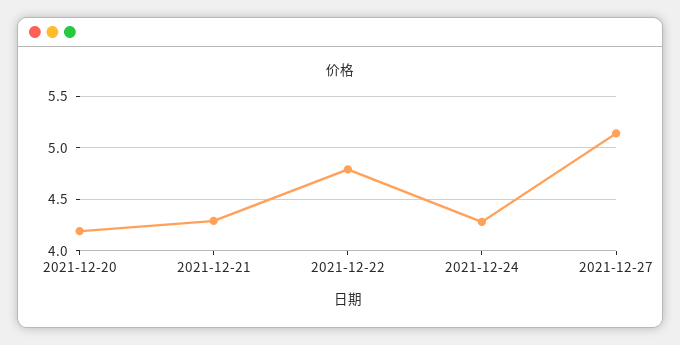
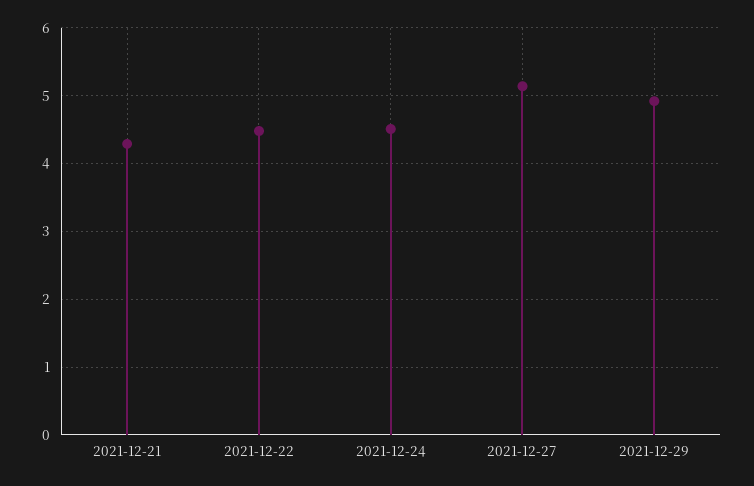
2021-12-20: 4.2 -> none
2021-12-22: 4.8 -> 4.5
2021-12-24: 4.3 -> 4.5
2021-12-29: none -> 4.9

